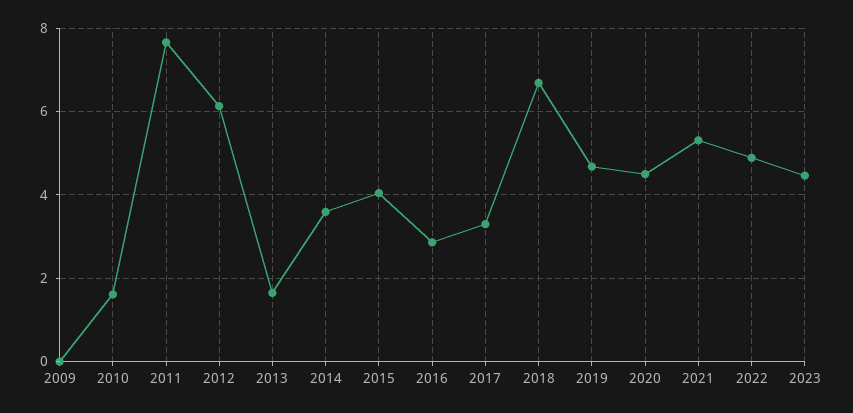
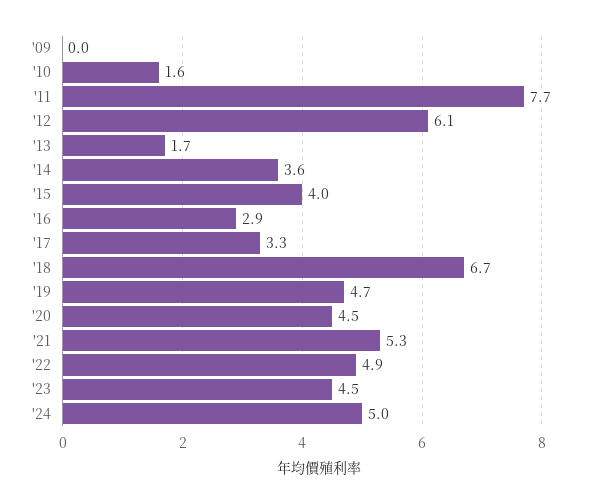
'24: none -> 5

